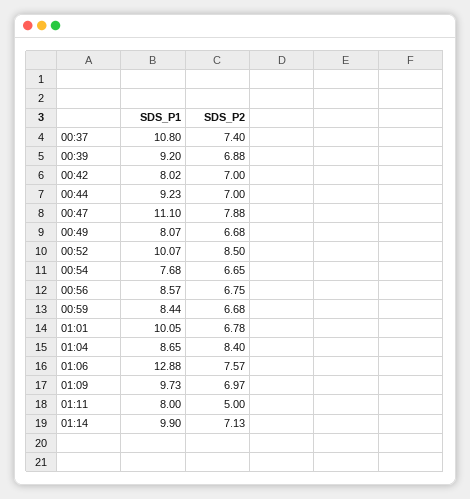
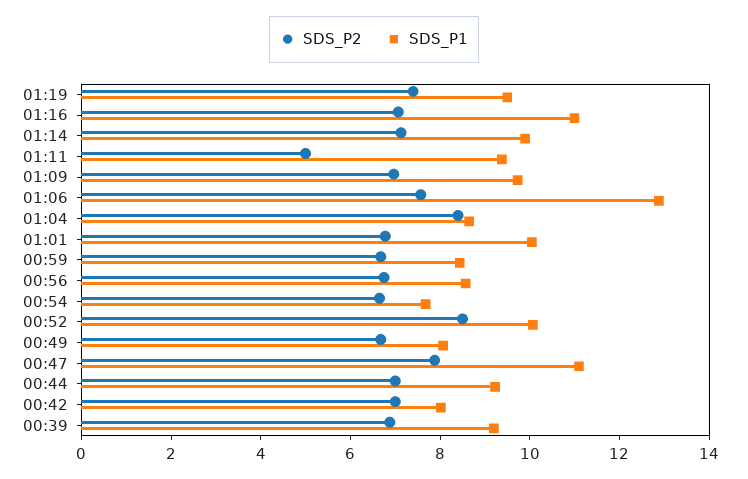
SDS_P1, 00:37: 10.8 -> none
SDS_P2, 00:37: 7.4 -> none
SDS_P1, 01:11: 8 -> 9.5
SDS_P2, 01:19: none -> 7.5
SDS_P1, 01:19: none -> 9.5
SDS_P2, 01:16: none -> 7
SDS_P1, 01:16: none -> 11

